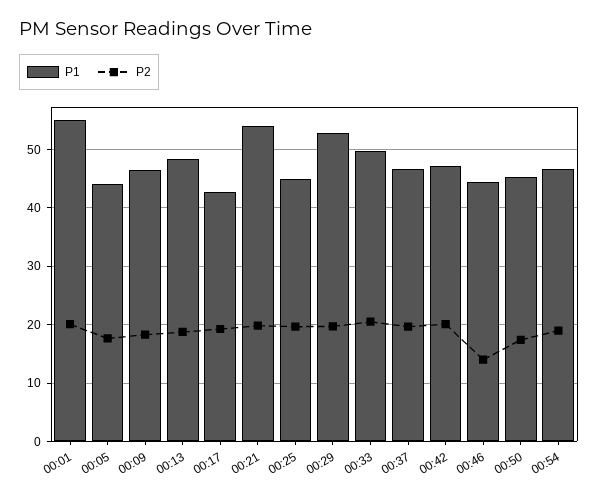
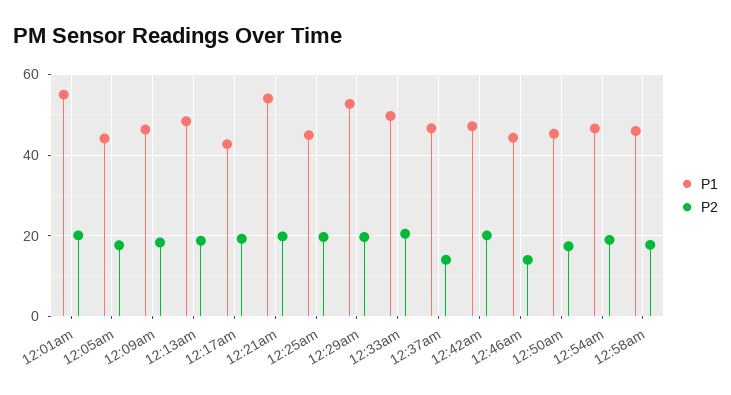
P2, 00:37: 20 -> 14
P1, 12:58am: none -> 46
P2, 12:58am: none -> 18

